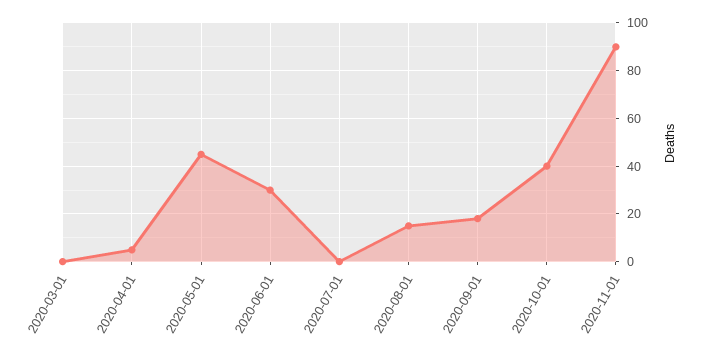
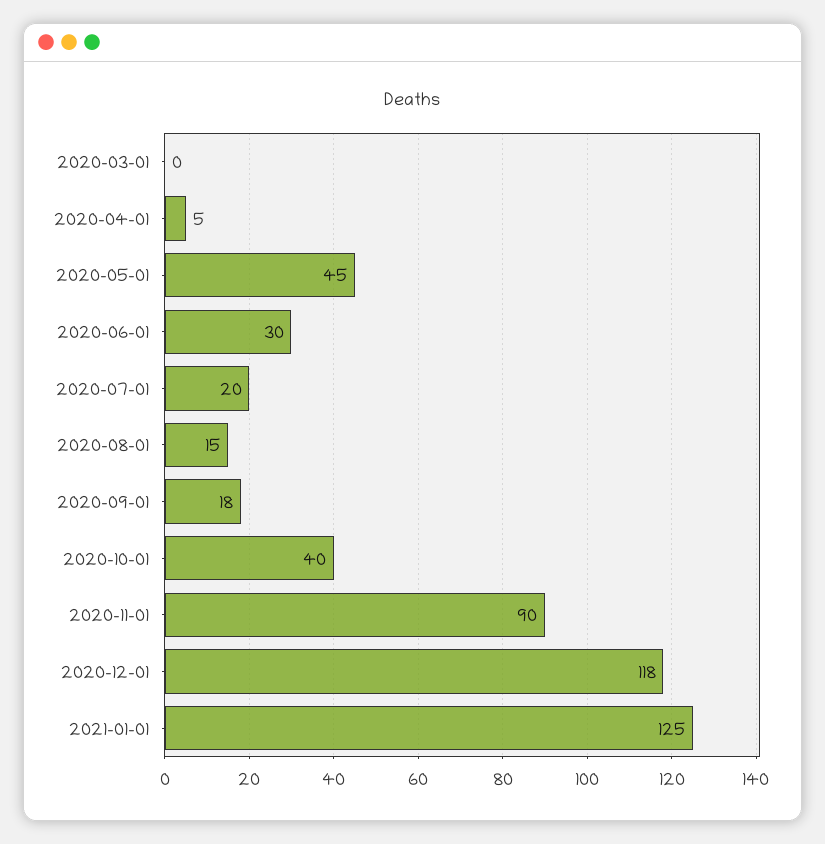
2020-07-01: 0 -> 20
2020-12-01: none -> 118
2021-01-01: none -> 125

